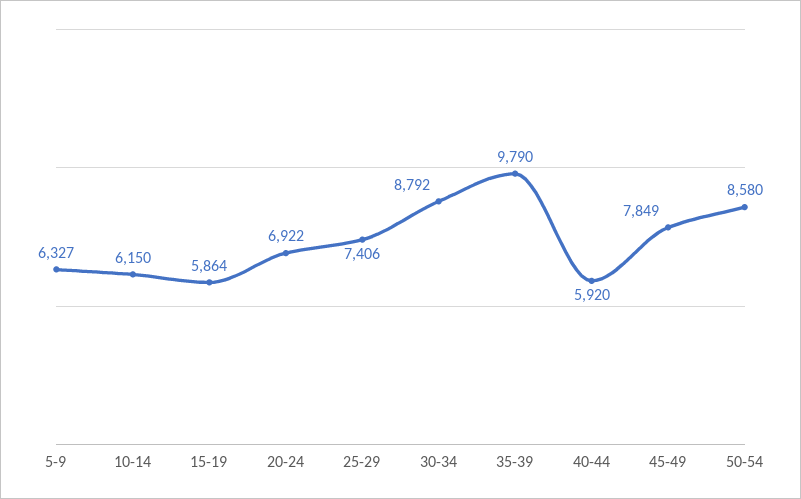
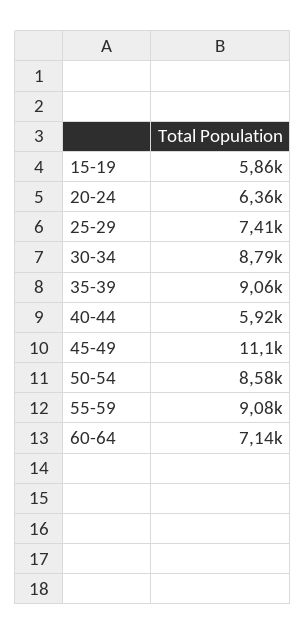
5-9: 6327 -> none
10-14: 6150 -> none
20-24: 6922 -> 6360
35-39: 9790 -> 9060
45-49: 7849 -> 11100
55-59: none -> 9080
60-64: none -> 7140

